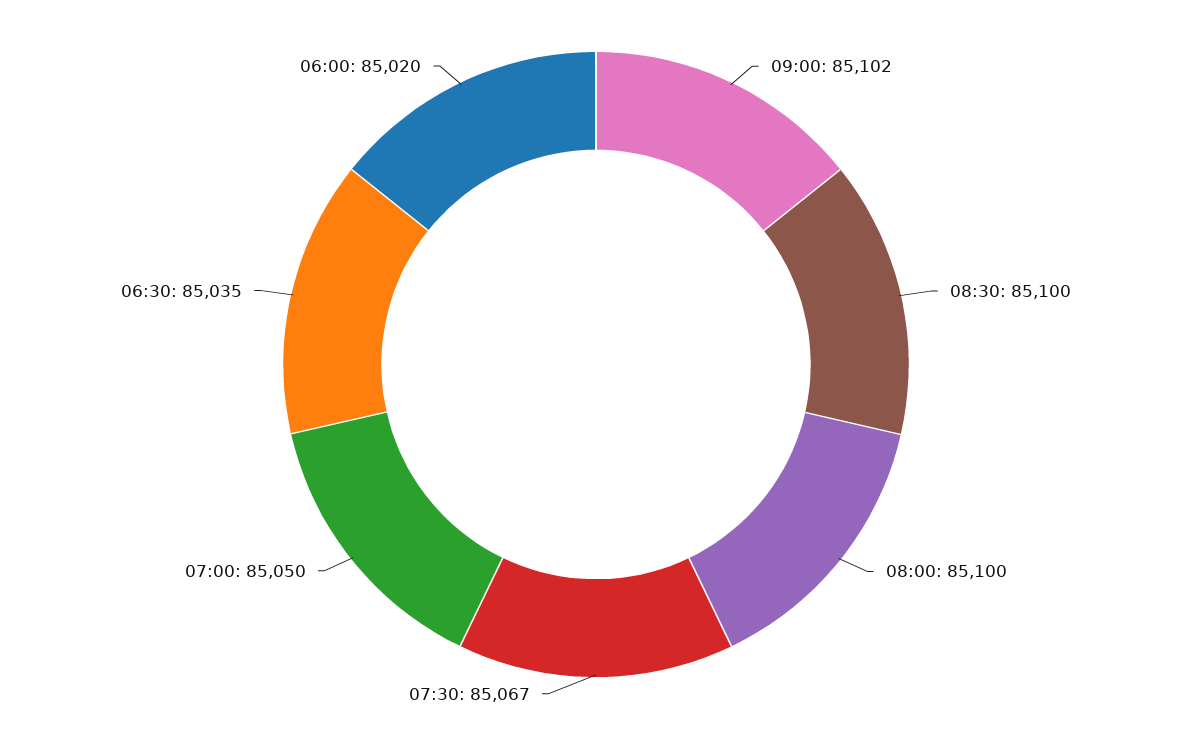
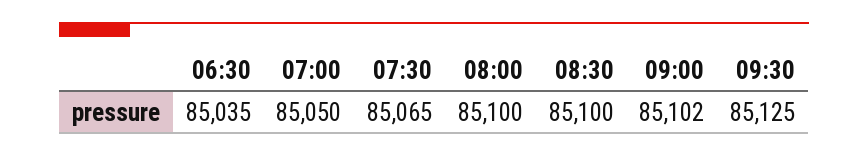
07:30: 85067 -> 85065
06:00: 85020 -> none
09:30: none -> 85125

